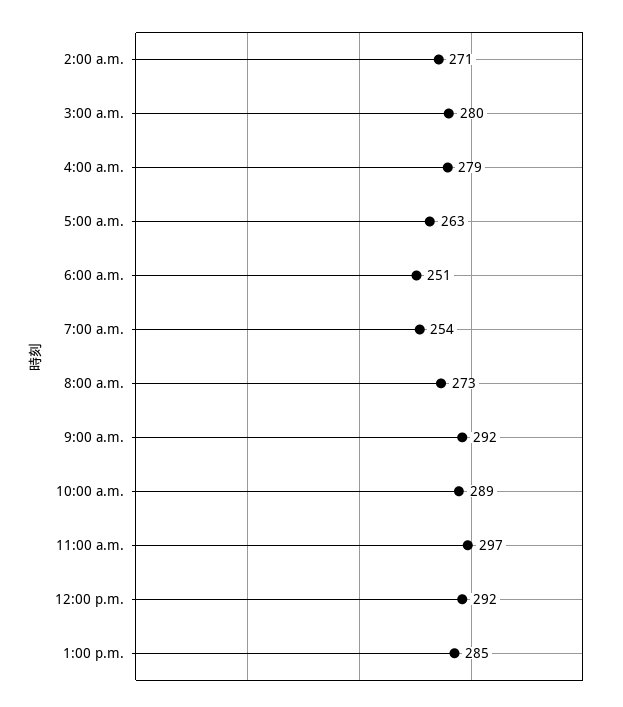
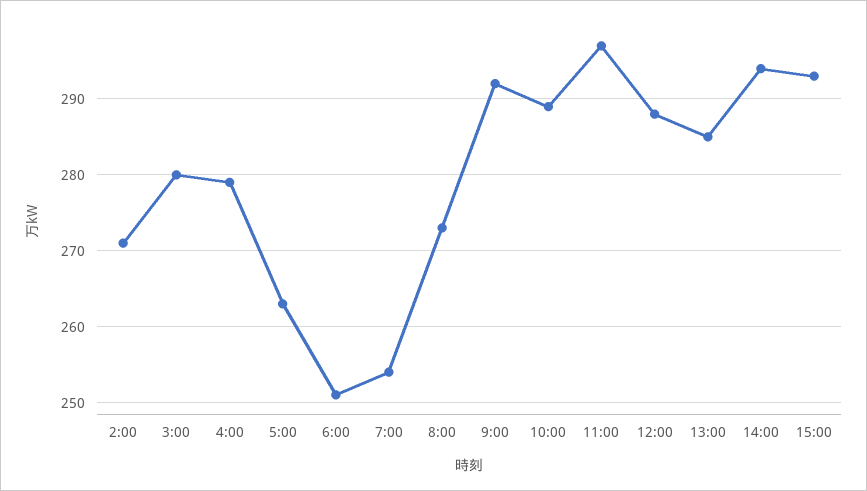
12:00 p.m.: 292 -> 288
14:00: none -> 294
15:00: none -> 293

